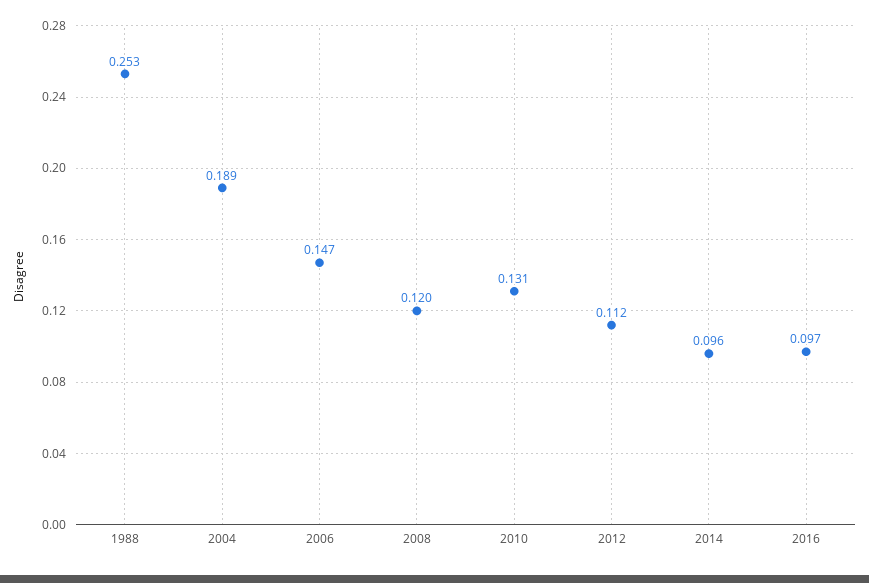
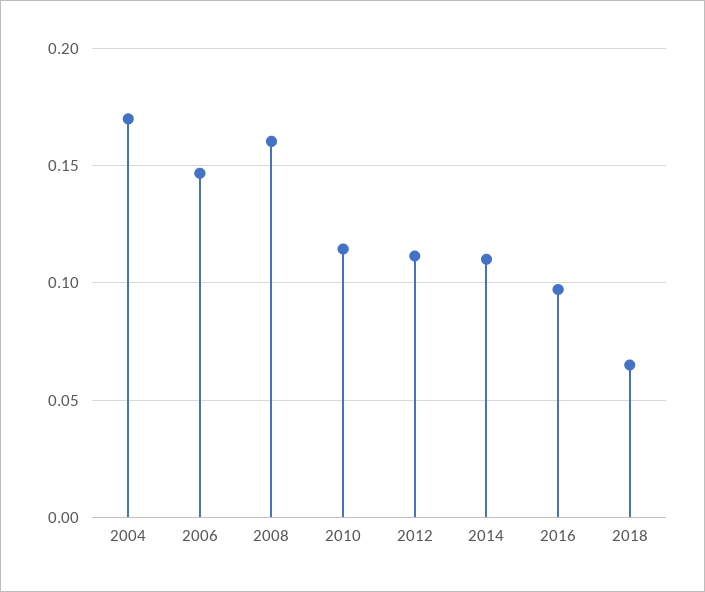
1988: 0.253 -> none
2004: 0.189 -> 0.17
2008: 0.12 -> 0.16
2010: 0.131 -> 0.115
2014: 0.096 -> 0.11
2018: none -> 0.065

